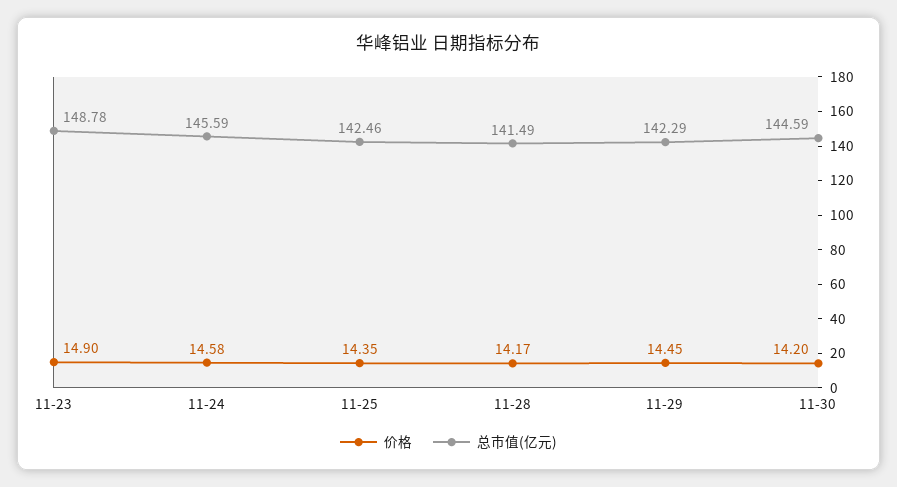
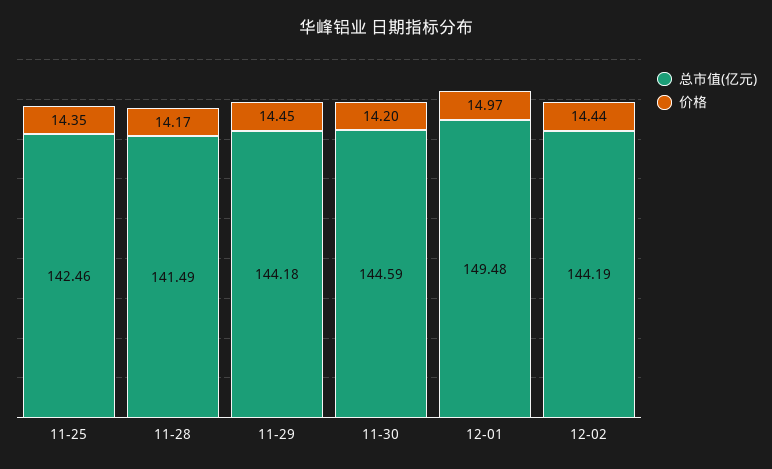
价格, 11-23: 14.9 -> none
总市值(亿元), 11-23: 148.78 -> none
价格, 11-24: 14.58 -> none
总市值(亿元), 11-24: 145.59 -> none
总市值(亿元), 11-29: 142.29 -> 144.18
总市值(亿元), 12-01: none -> 149.48
价格, 12-01: none -> 14.97
总市值(亿元), 12-02: none -> 144.19
价格, 12-02: none -> 14.44

